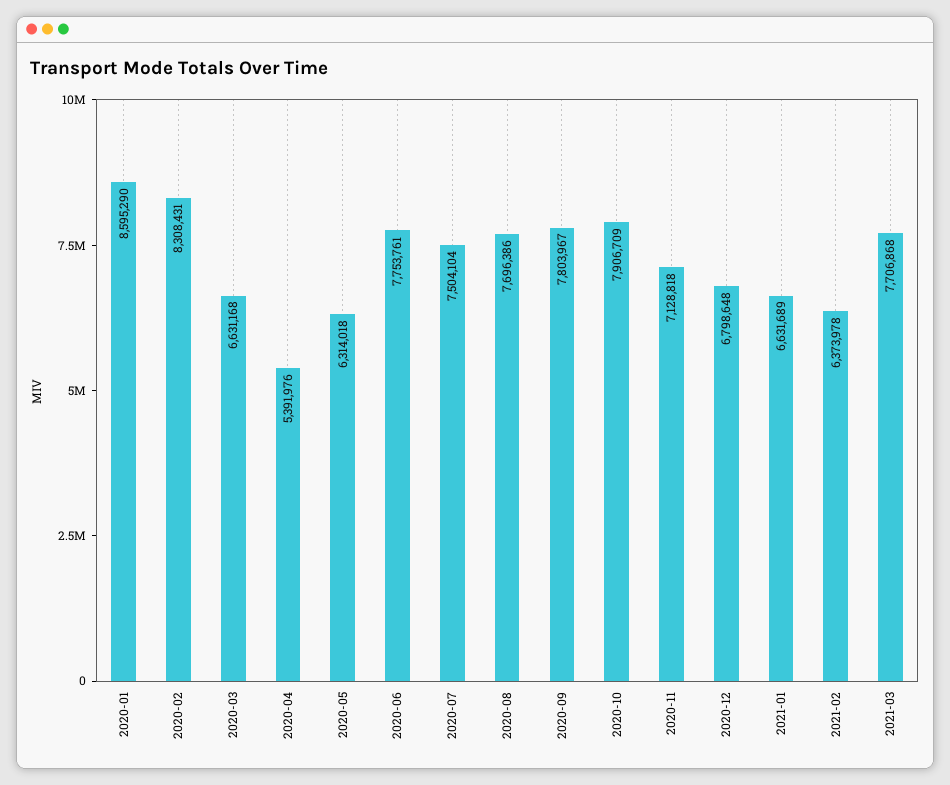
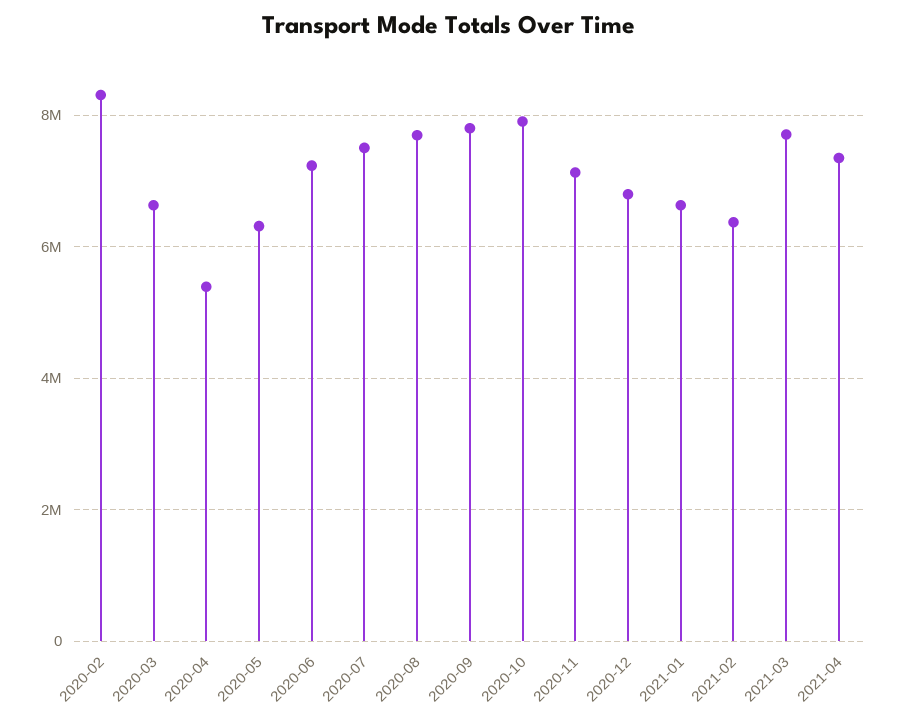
2020-01: 8595290 -> none
2020-06: 7753761 -> 7200000
2021-04: none -> 7400000

